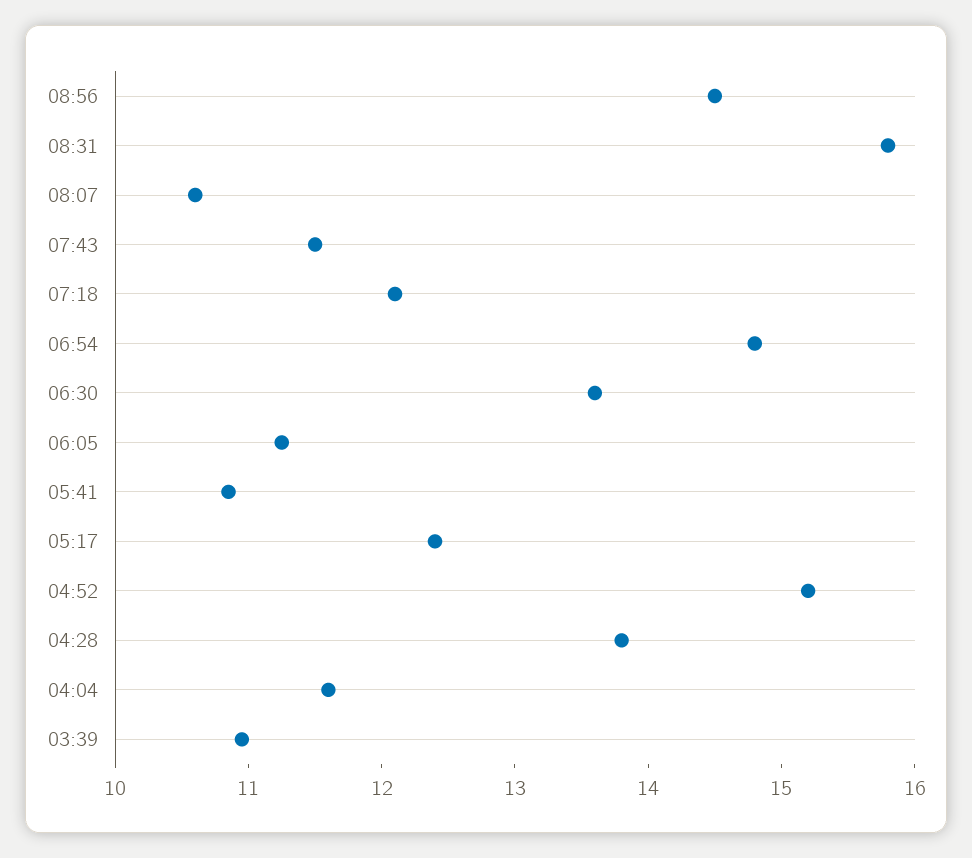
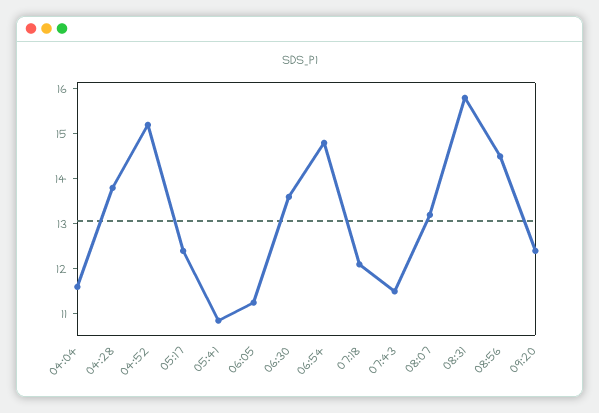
08:07: 10.6 -> 13.2
03:39: 11 -> none
09:20: none -> 12.4

